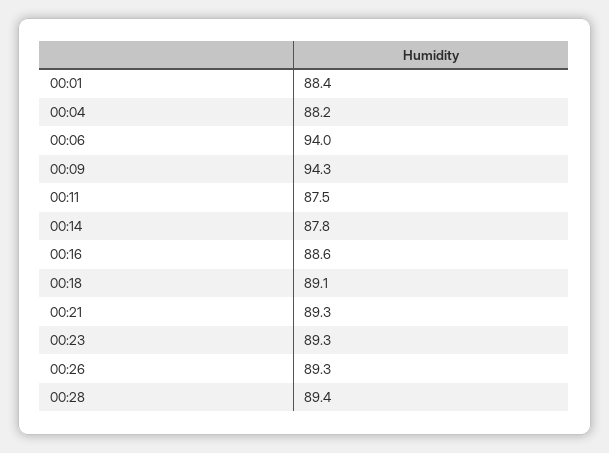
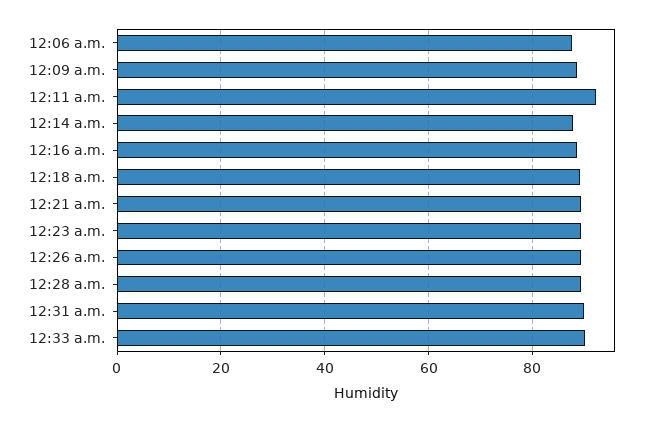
00:01: 88.4 -> none
00:04: 88.2 -> none
00:06: 94 -> 88
00:09: 94.3 -> 88
00:11: 87.5 -> 92
12:31 a.m.: none -> 90
12:33 a.m.: none -> 90

